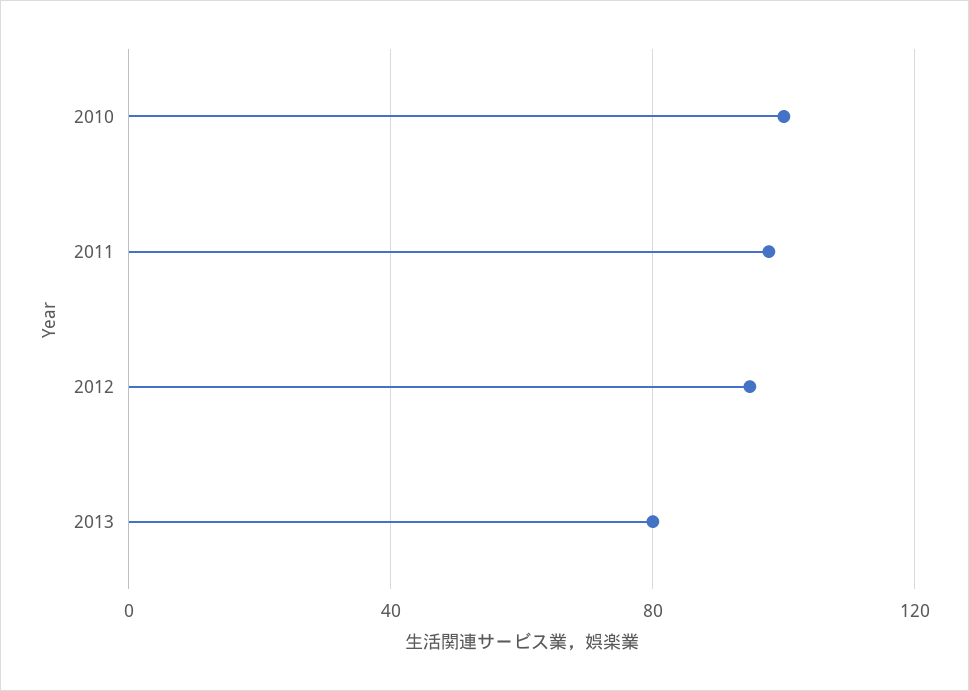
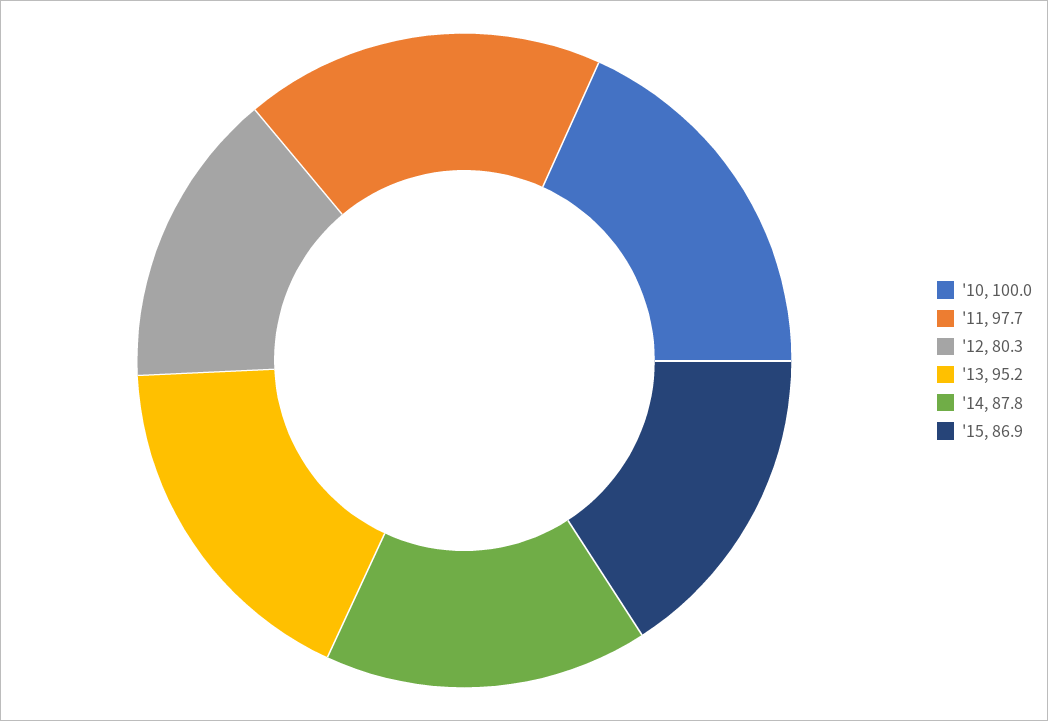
2012: 95 -> 80.3
2013: 80 -> 95.2
'14: none -> 87.8
'15: none -> 86.9

